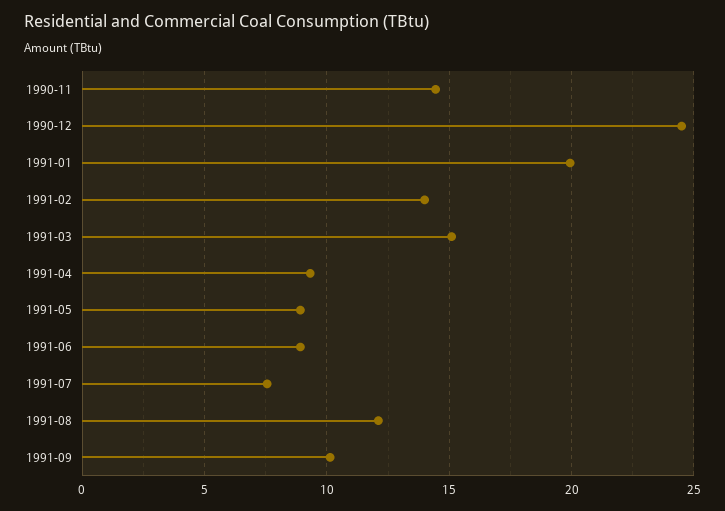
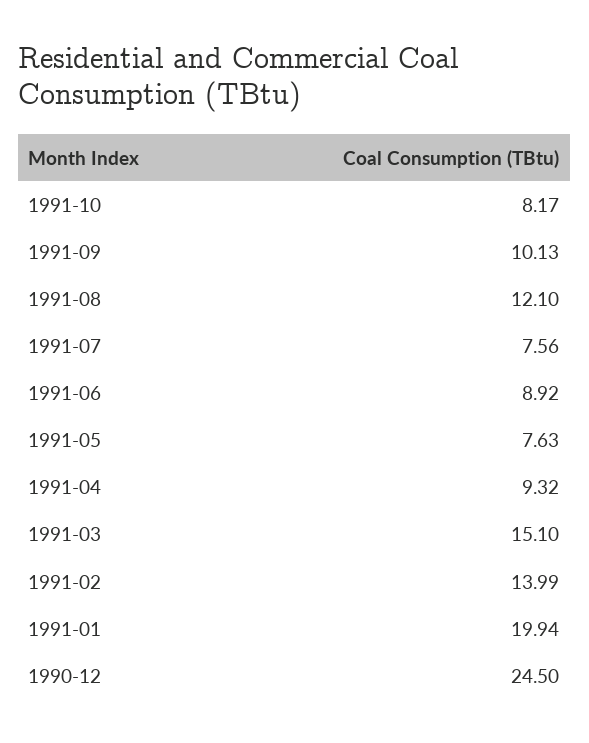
1990-11: 14.5 -> none
1991-05: 9 -> 7.63
1991-10: none -> 8.17

